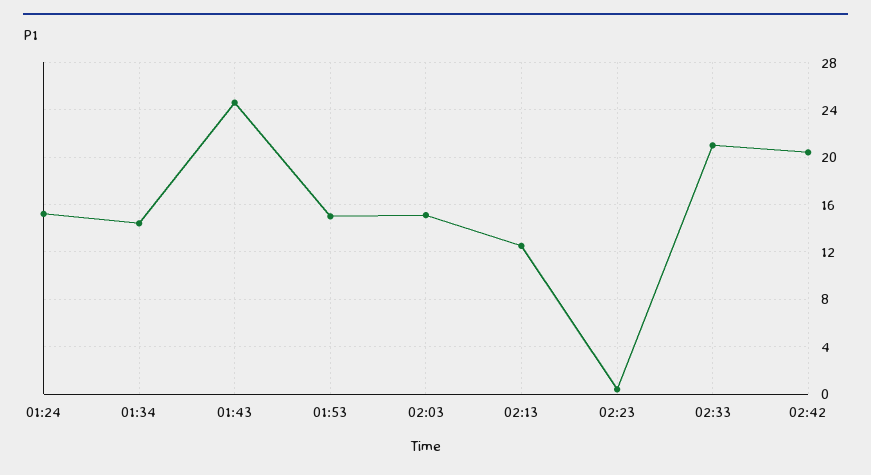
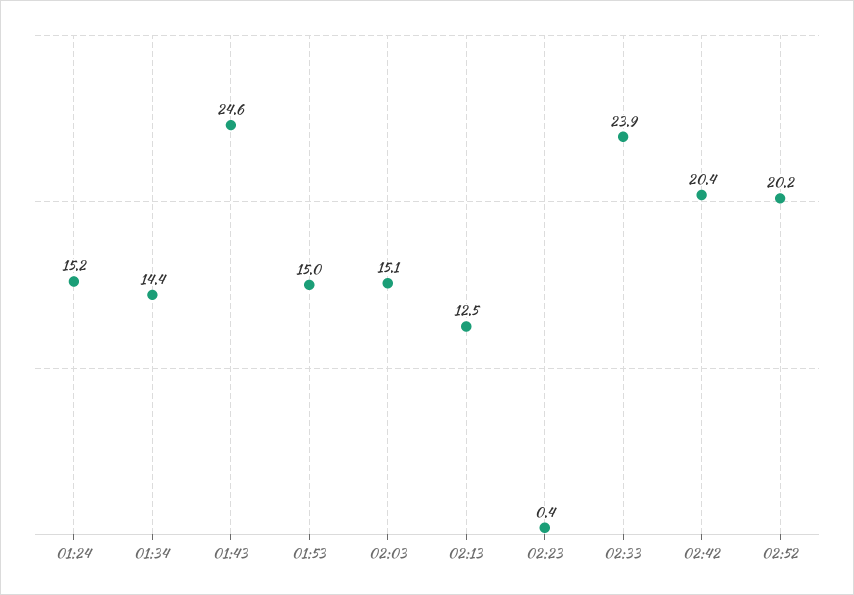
02:33: 21 -> 23.9
02:52: none -> 20.2

